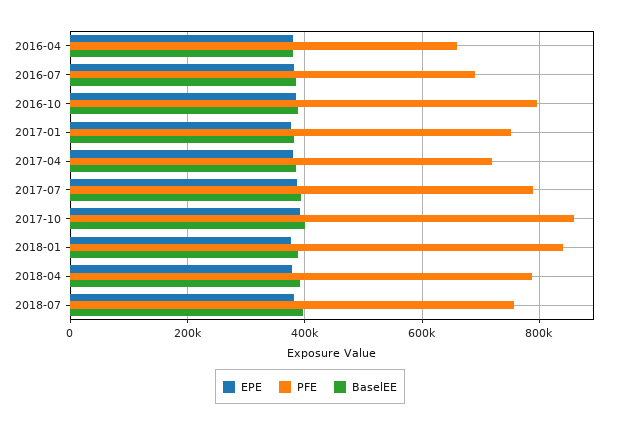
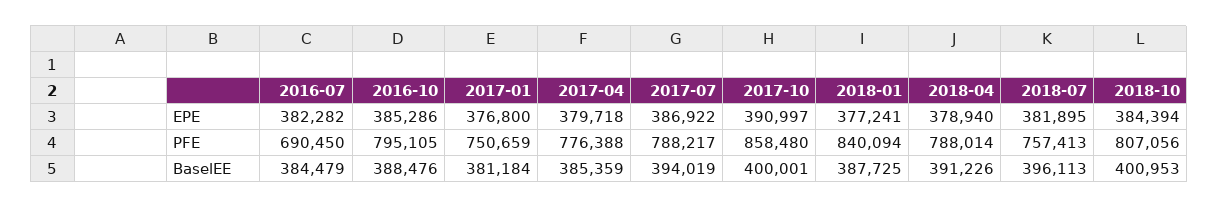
EPE, 2016-04: 380000 -> none
PFE, 2016-04: 660000 -> none
BaselEE, 2016-04: 380000 -> none
PFE, 2017-04: 720000 -> 776388
EPE, 2018-10: none -> 384394
PFE, 2018-10: none -> 807056
BaselEE, 2018-10: none -> 400953

